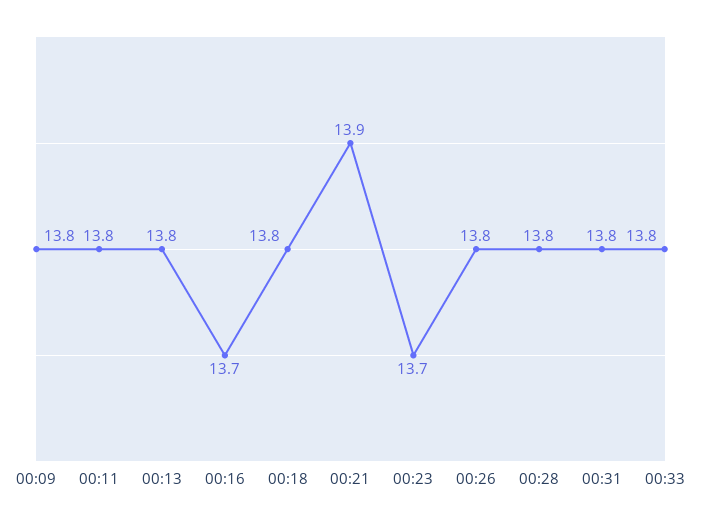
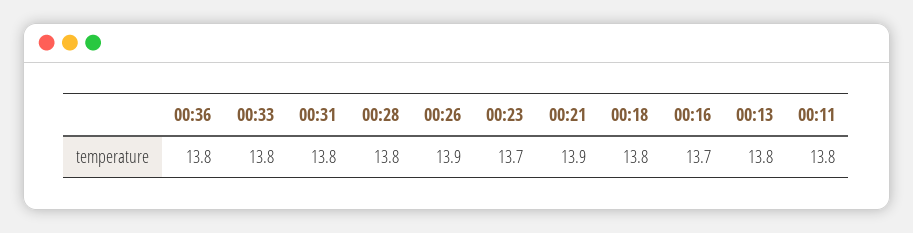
00:09: 13.8 -> none
00:26: 13.8 -> 13.9
00:36: none -> 13.8

